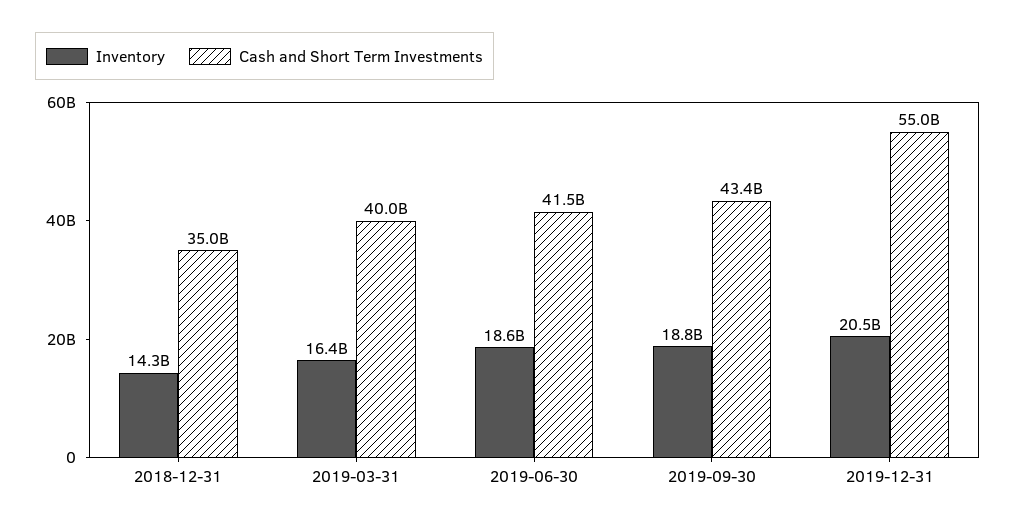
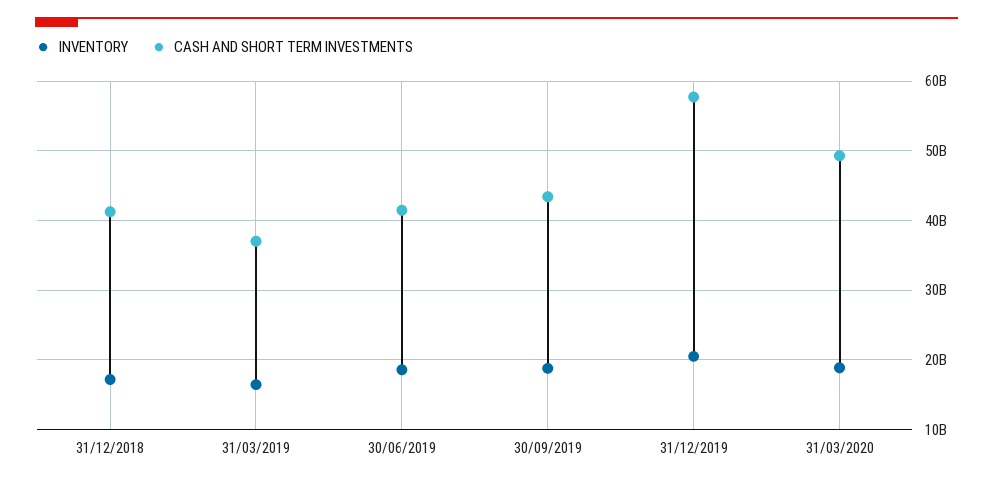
Inventory, 2018-12-31: 14300000000 -> 17000000000
Cash and Short Term Investments, 2018-12-31: 35000000000 -> 41000000000
Cash and Short Term Investments, 2019-03-31: 40000000000 -> 37000000000
Cash and Short Term Investments, 2019-12-31: 55000000000 -> 58000000000
Inventory, 31/03/2020: none -> 19000000000
Cash and Short Term Investments, 31/03/2020: none -> 49000000000

